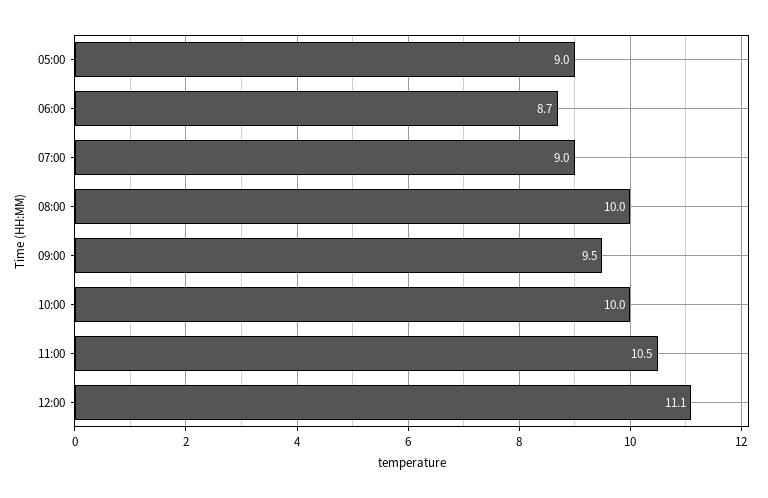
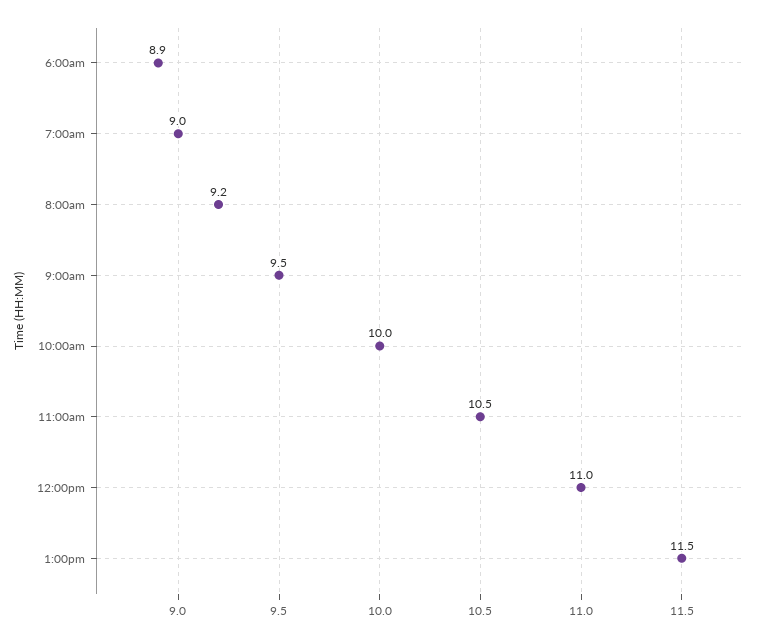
05:00: 9 -> none
06:00: 8.7 -> 8.9
08:00: 10 -> 9.2
12:00: 11.1 -> 11
1:00pm: none -> 11.5

